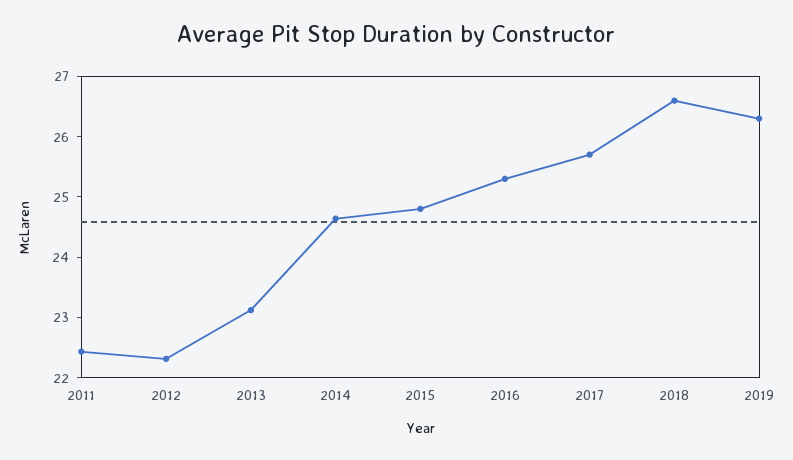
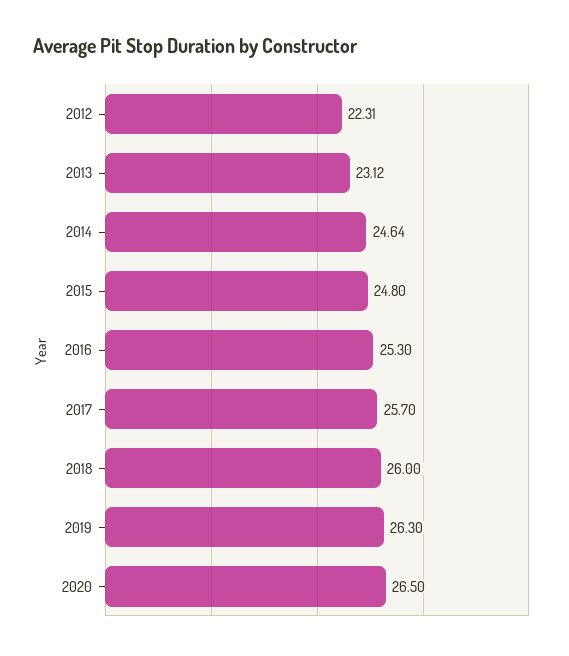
2011: 22.4 -> none
2018: 26.6 -> 26
2020: none -> 26.5

